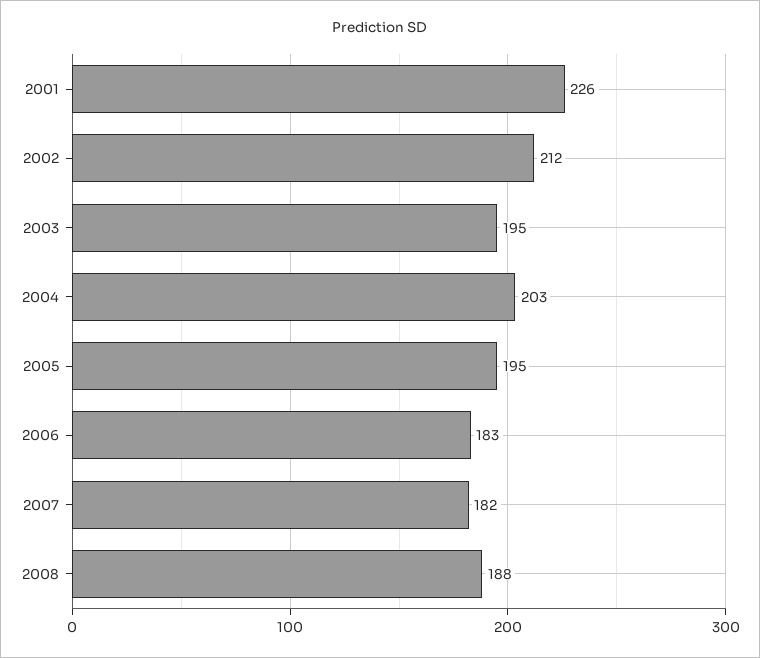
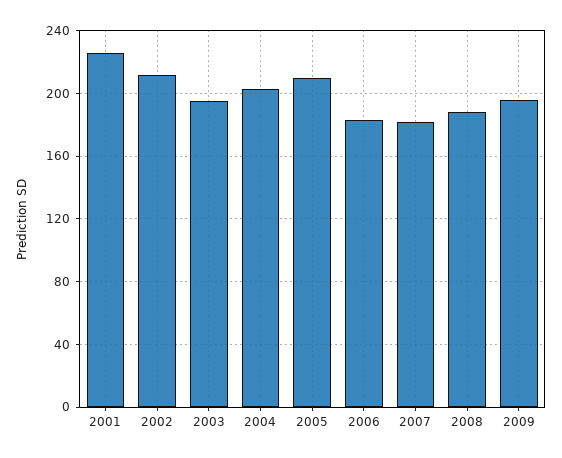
2005: 195 -> 210
2009: none -> 195

